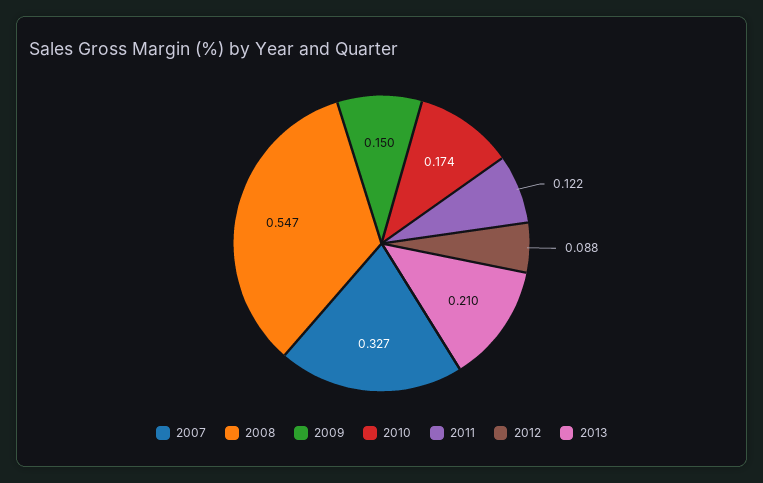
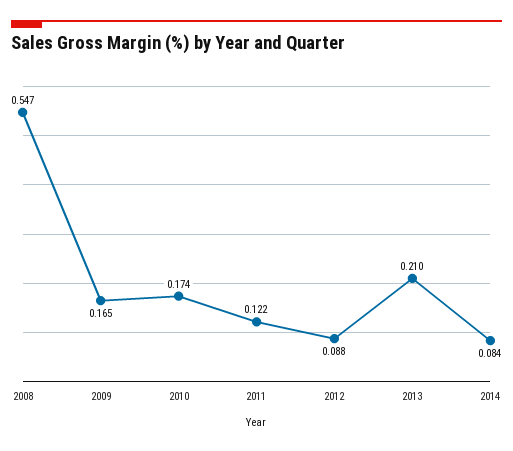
2007: 0.327 -> none
2009: 0.15 -> 0.165
2014: none -> 0.084

